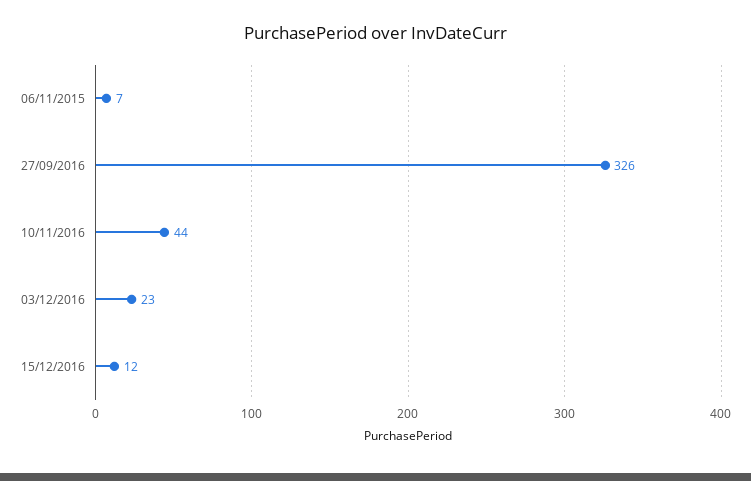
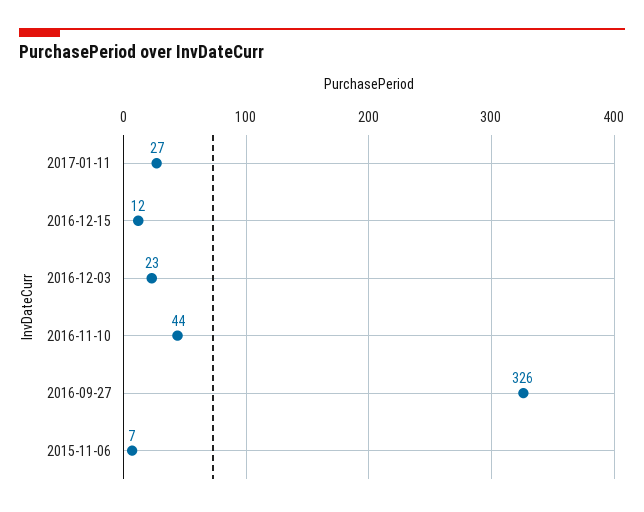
2017-01-11: none -> 27

